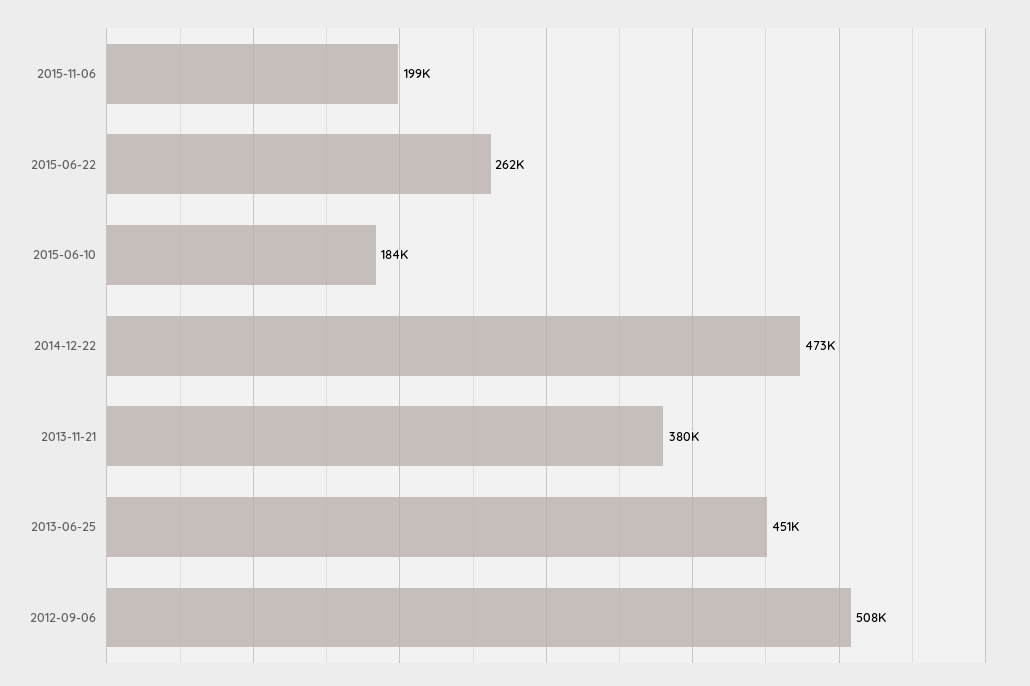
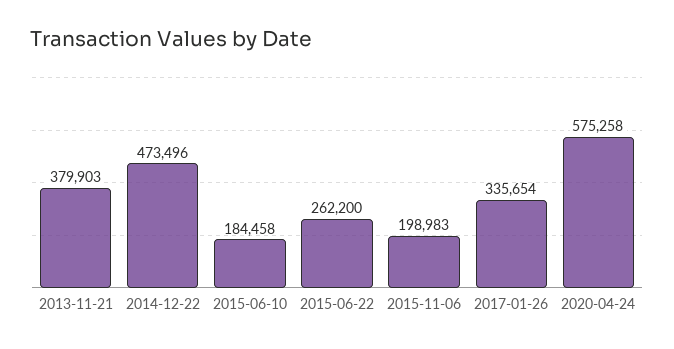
2013-06-25: 451000 -> none
2012-09-06: 508000 -> none
2017-01-26: none -> 335654
2020-04-24: none -> 575258

